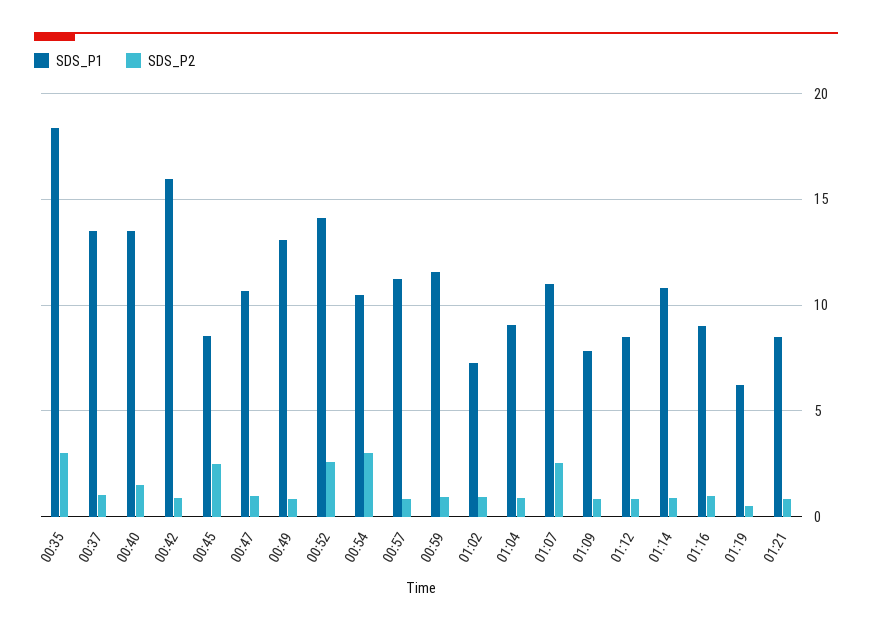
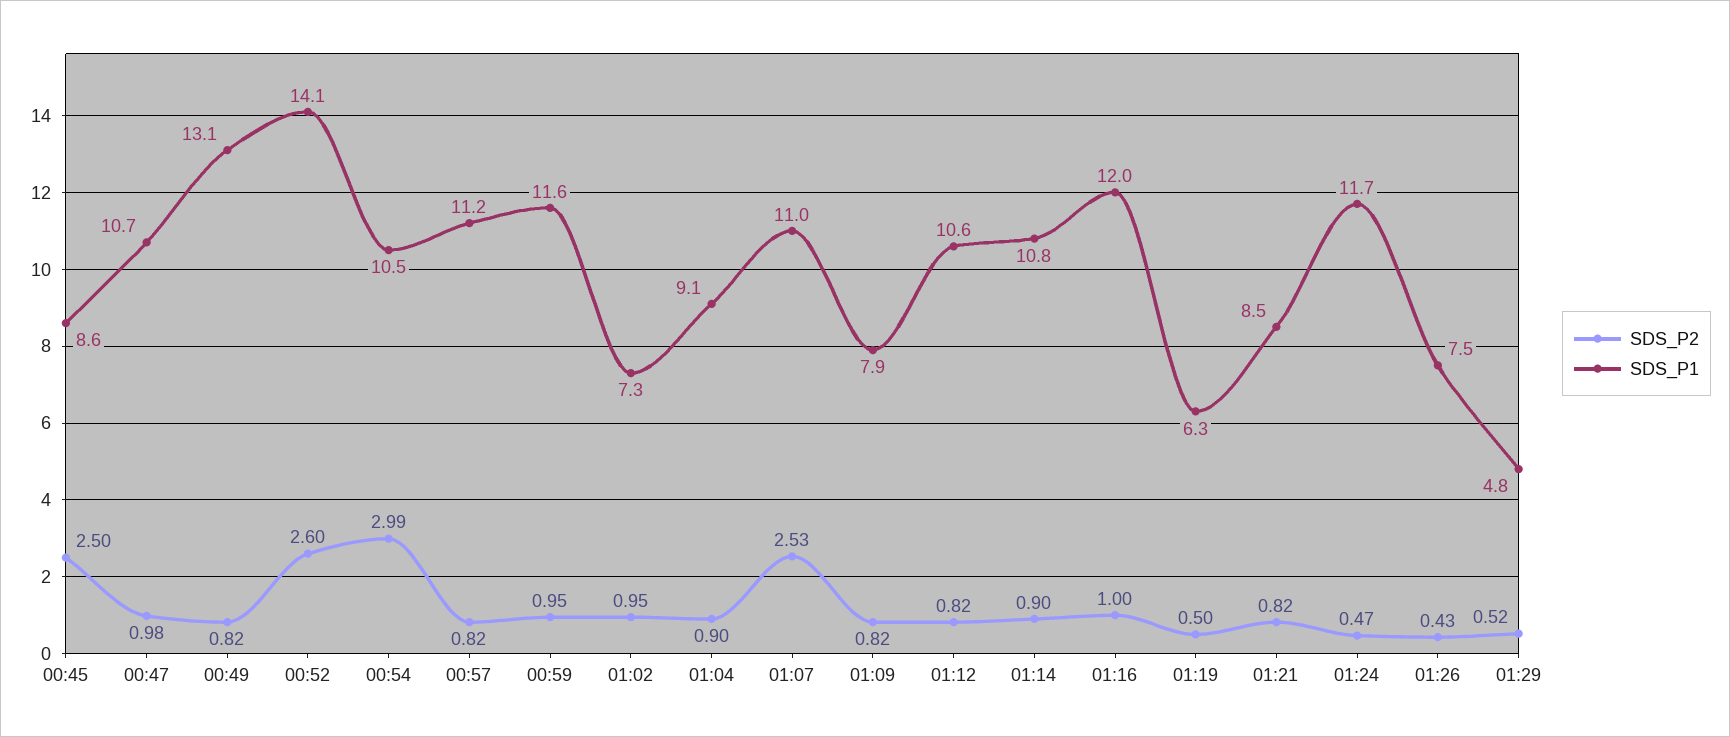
SDS_P1, 00:35: 18.5 -> none
SDS_P2, 00:35: 3 -> none
SDS_P1, 00:37: 13.5 -> none
SDS_P2, 00:37: 1 -> none
SDS_P1, 00:40: 13.5 -> none
SDS_P2, 00:40: 1.5 -> none
SDS_P1, 00:42: 16 -> none
SDS_P2, 00:42: 1 -> none
SDS_P1, 01:12: 8.5 -> 10.6
SDS_P1, 01:16: 9 -> 12
SDS_P2, 01:24: none -> 0.47
SDS_P1, 01:24: none -> 11.7
SDS_P2, 01:26: none -> 0.43
SDS_P1, 01:26: none -> 7.5
SDS_P2, 01:29: none -> 0.52
SDS_P1, 01:29: none -> 4.8

